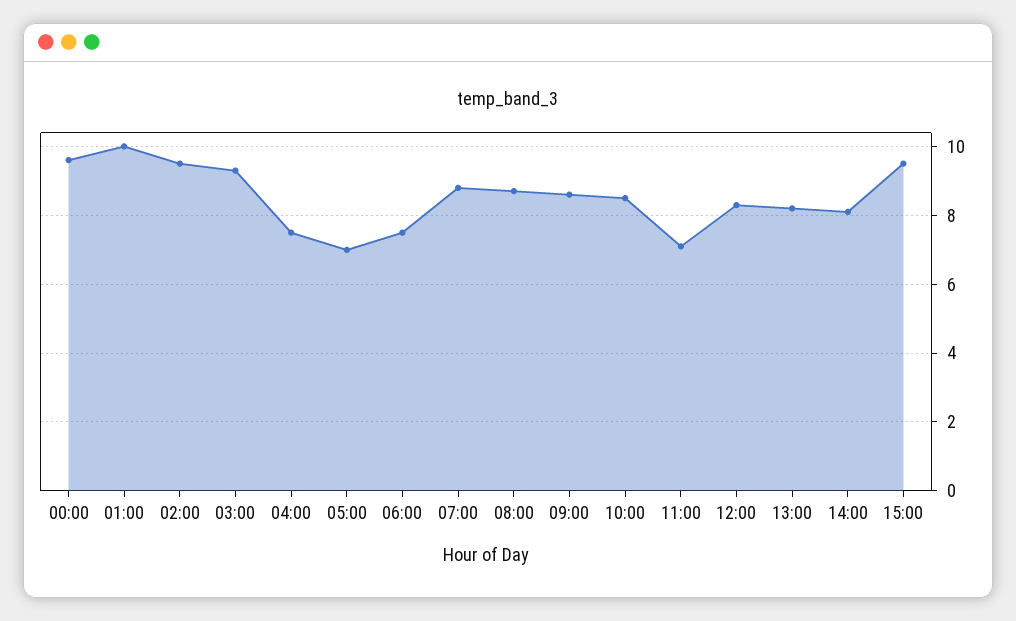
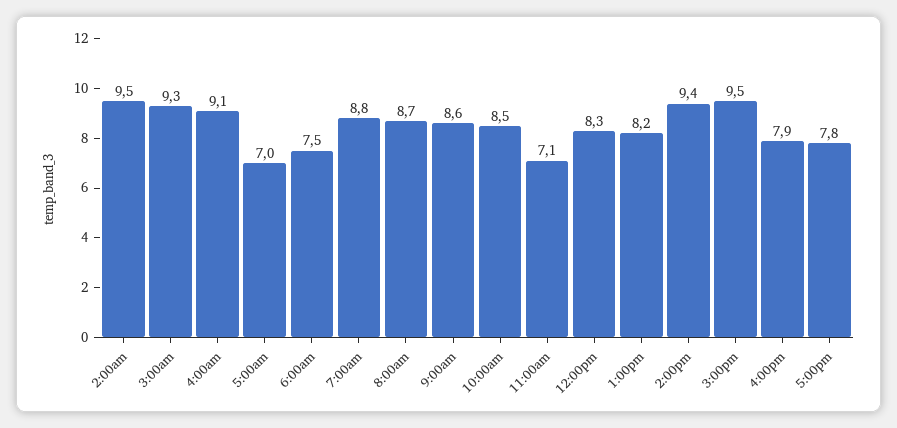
00:00: 9.5 -> none
01:00: 10 -> none
04:00: 7.5 -> 9.1
14:00: 8 -> 9.4
4:00pm: none -> 7.9
5:00pm: none -> 7.8

